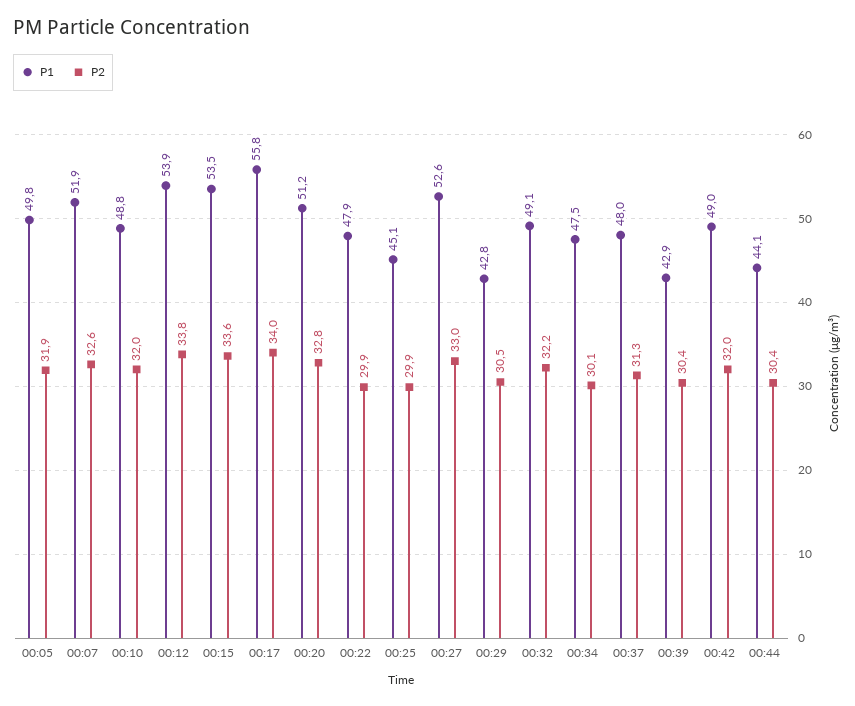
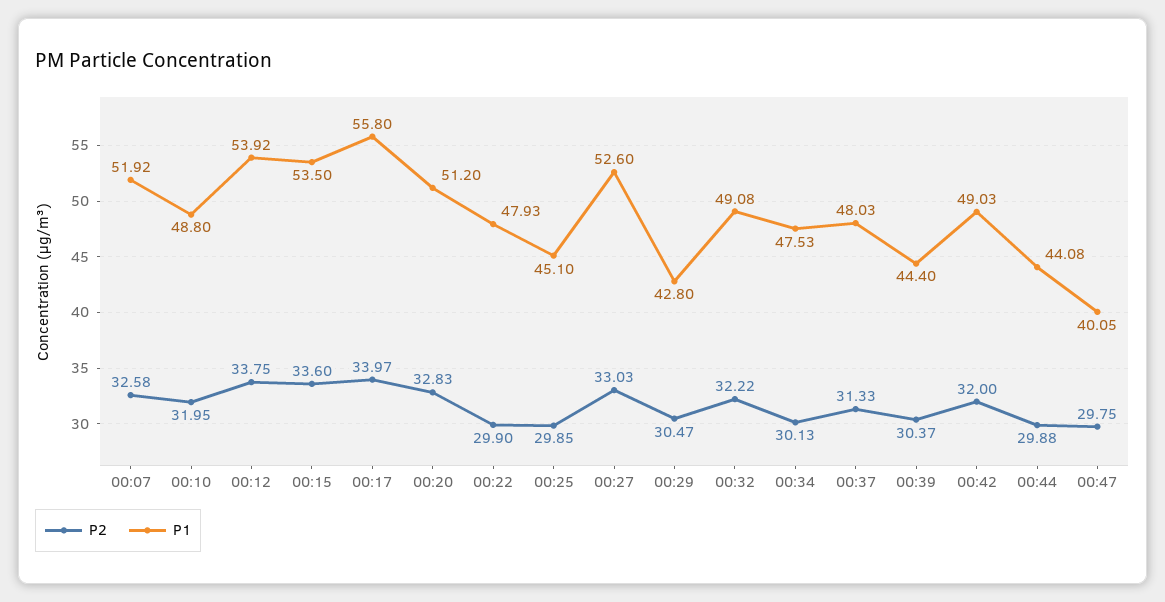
P1, 00:05: 49.8 -> none
P2, 00:05: 31.9 -> none
P1, 00:39: 42.9 -> 44.4
P2, 00:44: 30.4 -> 29.88
P2, 00:47: none -> 29.75
P1, 00:47: none -> 40.05

